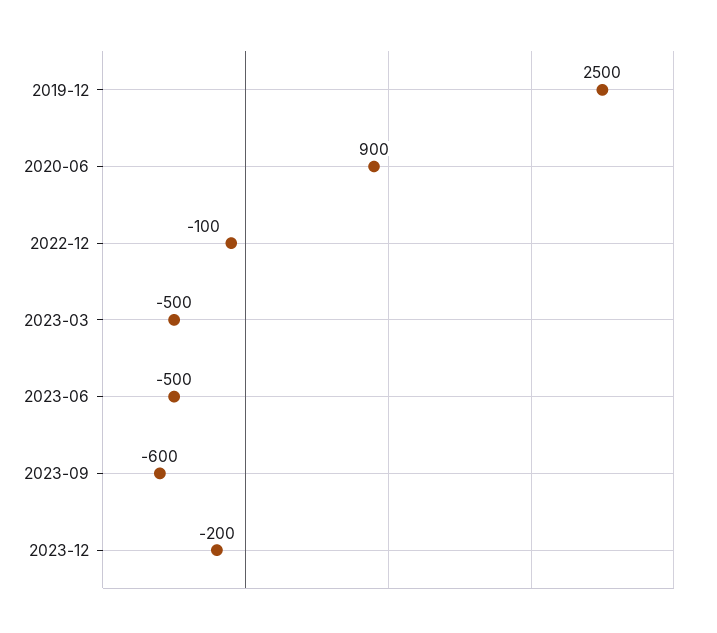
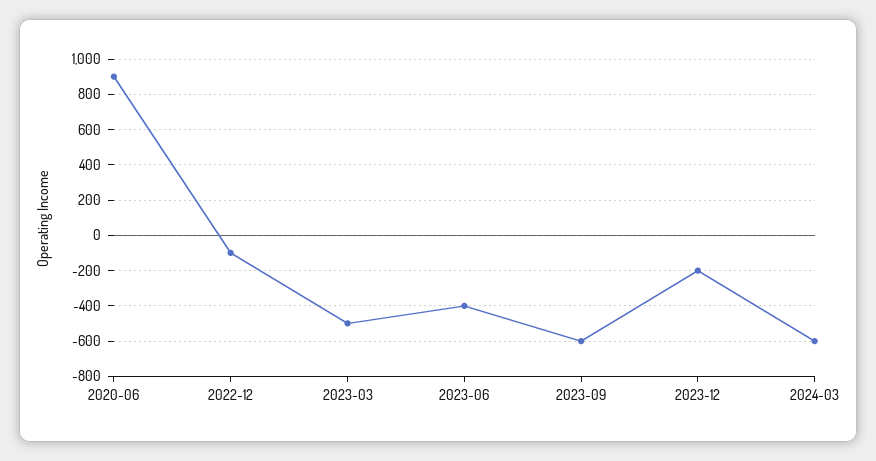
2019-12: 2500 -> none
2023-06: -500 -> -400
2024-03: none -> -600

